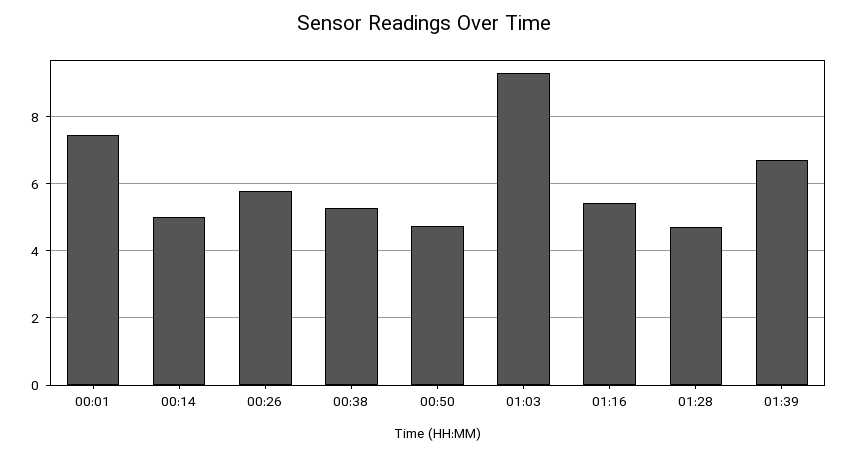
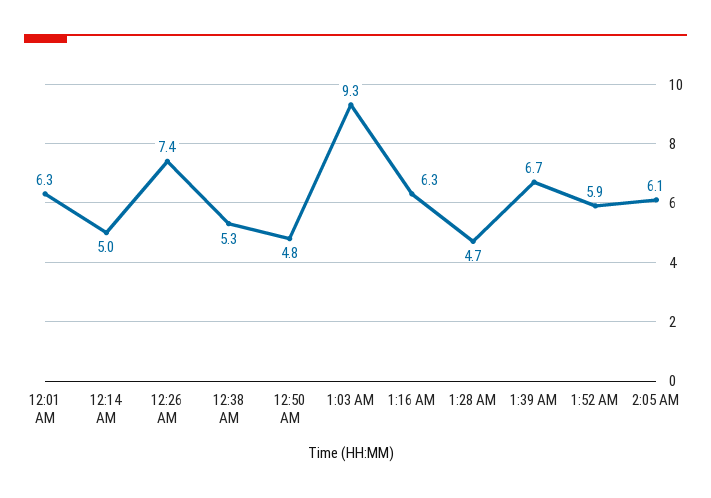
00:01: 7.4 -> 6.3
00:26: 5.8 -> 7.4
01:16: 5.4 -> 6.3
1:52 AM: none -> 5.9
2:05 AM: none -> 6.1

